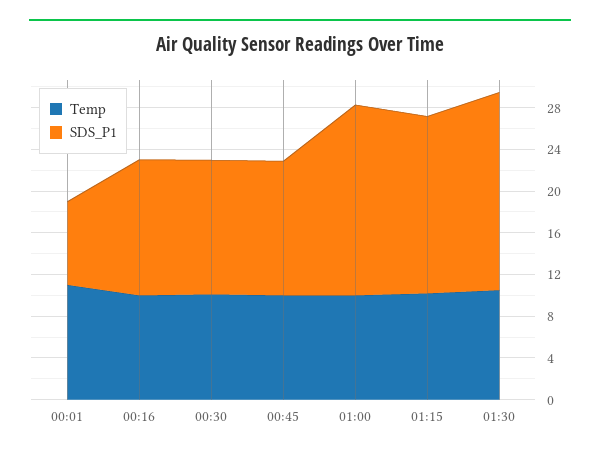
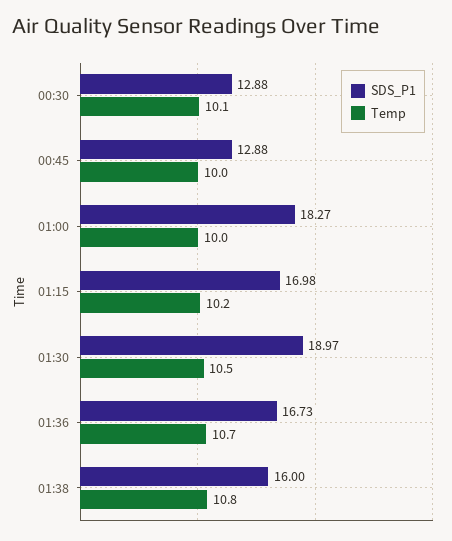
Temp, 00:01: 11 -> none
SDS_P1, 00:01: 8 -> none
Temp, 00:16: 10 -> none
SDS_P1, 00:16: 13 -> none
SDS_P1, 01:36: none -> 16.73
Temp, 01:36: none -> 10.7
SDS_P1, 01:38: none -> 16
Temp, 01:38: none -> 10.8

